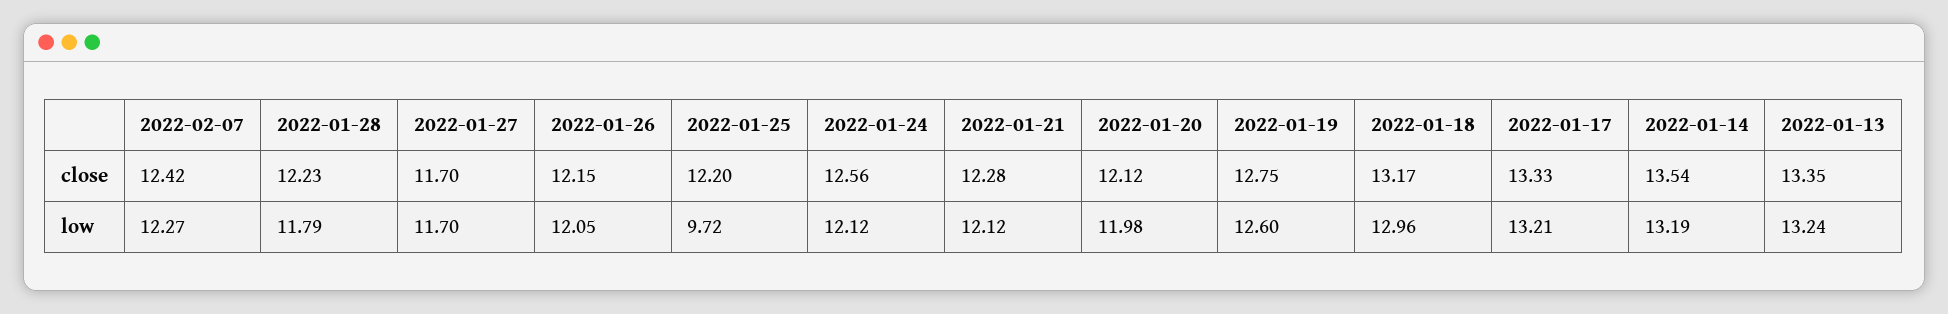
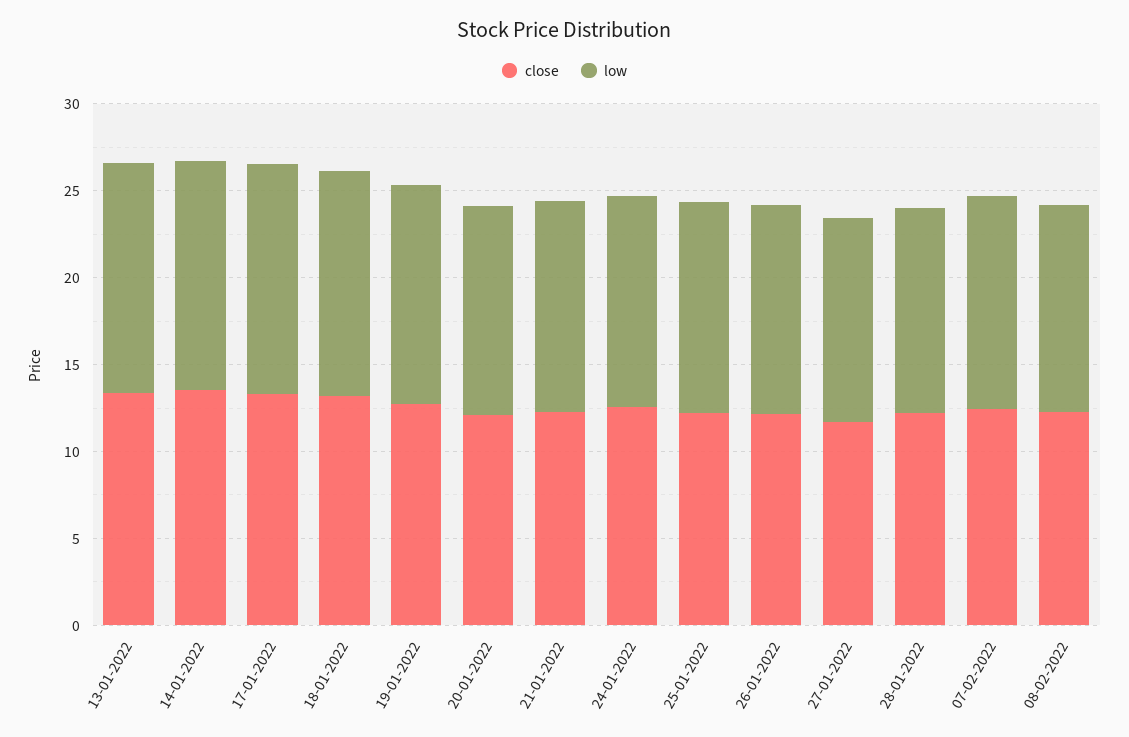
low, 2022-01-25: 9.72 -> 12
close, 08-02-2022: none -> 12
low, 08-02-2022: none -> 12

